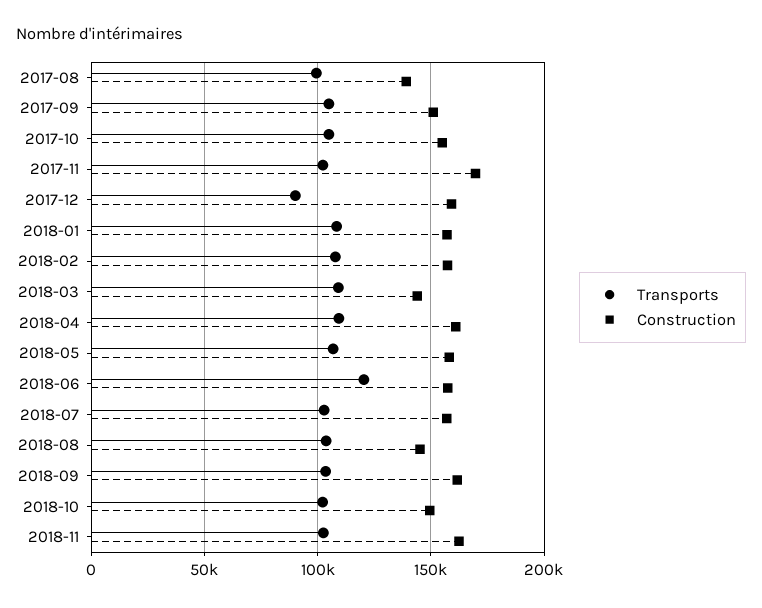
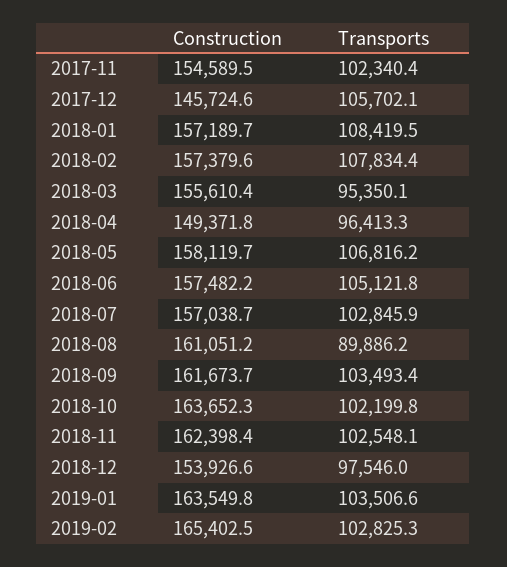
Transports, 2017-08: 100000 -> none
Construction, 2017-08: 140000 -> none
Transports, 2017-09: 105000 -> none
Construction, 2017-09: 150000 -> none
Transports, 2017-10: 105000 -> none
Construction, 2017-10: 155000 -> none
Construction, 2017-11: 170000 -> 154589.5
Transports, 2017-12: 90000 -> 105702.1
Construction, 2017-12: 160000 -> 145724.6
Transports, 2018-03: 110000 -> 95350.1
Construction, 2018-03: 145000 -> 155610.4
Transports, 2018-04: 110000 -> 96413.3
Construction, 2018-04: 160000 -> 149371.8
Transports, 2018-06: 120000 -> 105121.8
Transports, 2018-08: 105000 -> 89886.2
Construction, 2018-08: 145000 -> 161051.2
Construction, 2018-10: 150000 -> 163652.3
Construction, 2018-12: none -> 153926.6
Transports, 2018-12: none -> 97546
Construction, 2019-01: none -> 163549.8
Transports, 2019-01: none -> 103506.6
Construction, 2019-02: none -> 165402.5
Transports, 2019-02: none -> 102825.3

